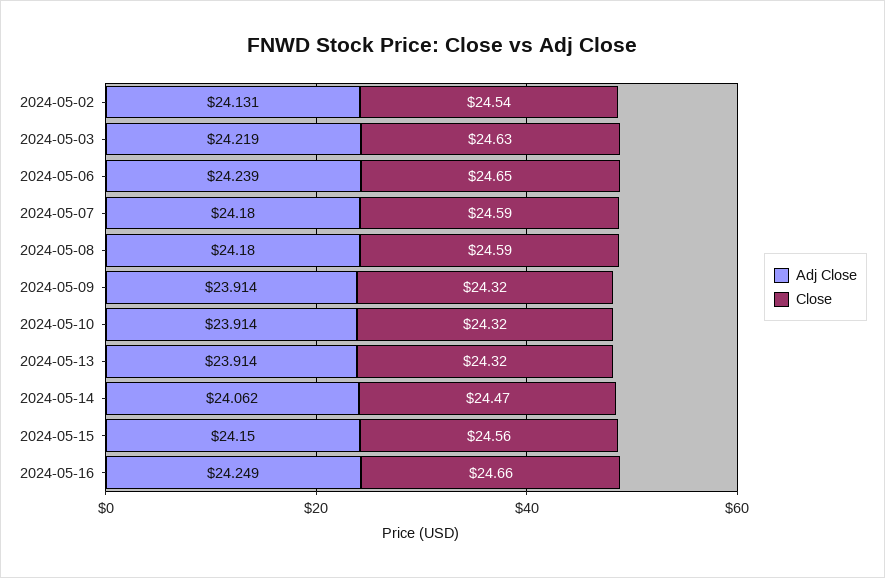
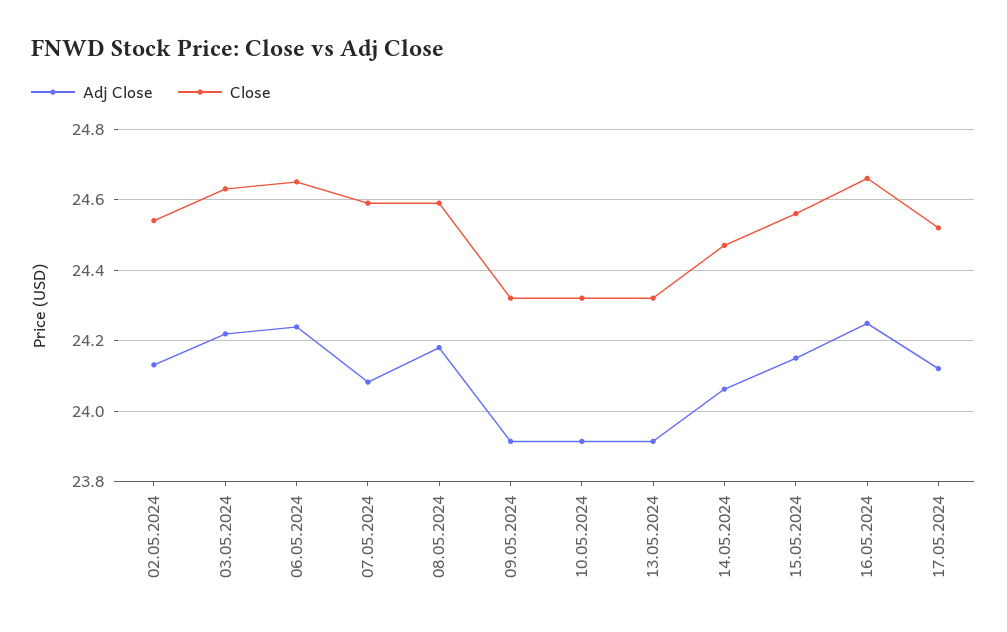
Adj Close, 2024-05-07: 24.18 -> 24.08
Adj Close, 17.05.2024: none -> 24.12
Close, 17.05.2024: none -> 24.52

